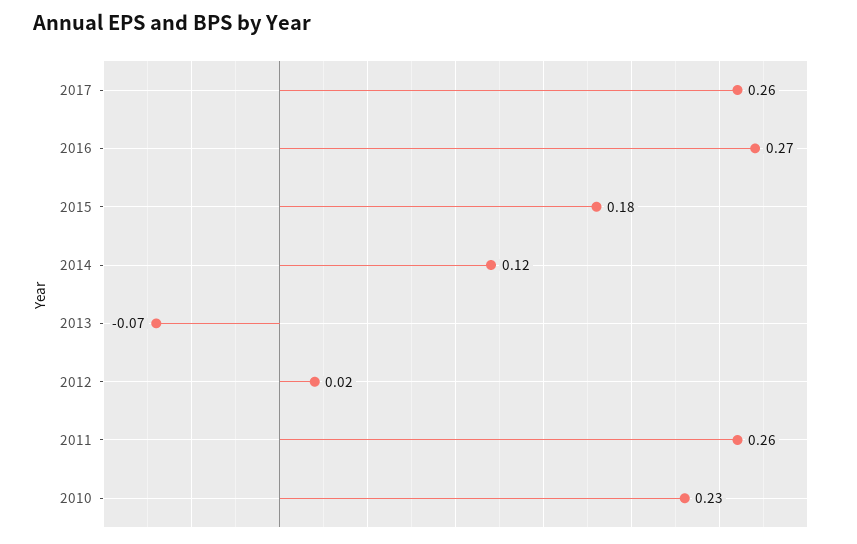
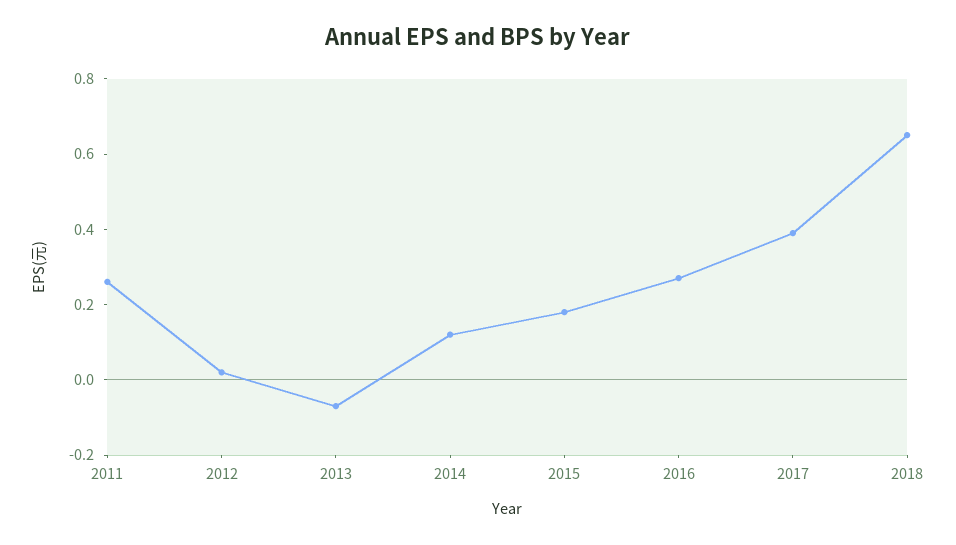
2017: 0.26 -> 0.4
2010: 0.23 -> none
2018: none -> 0.65

